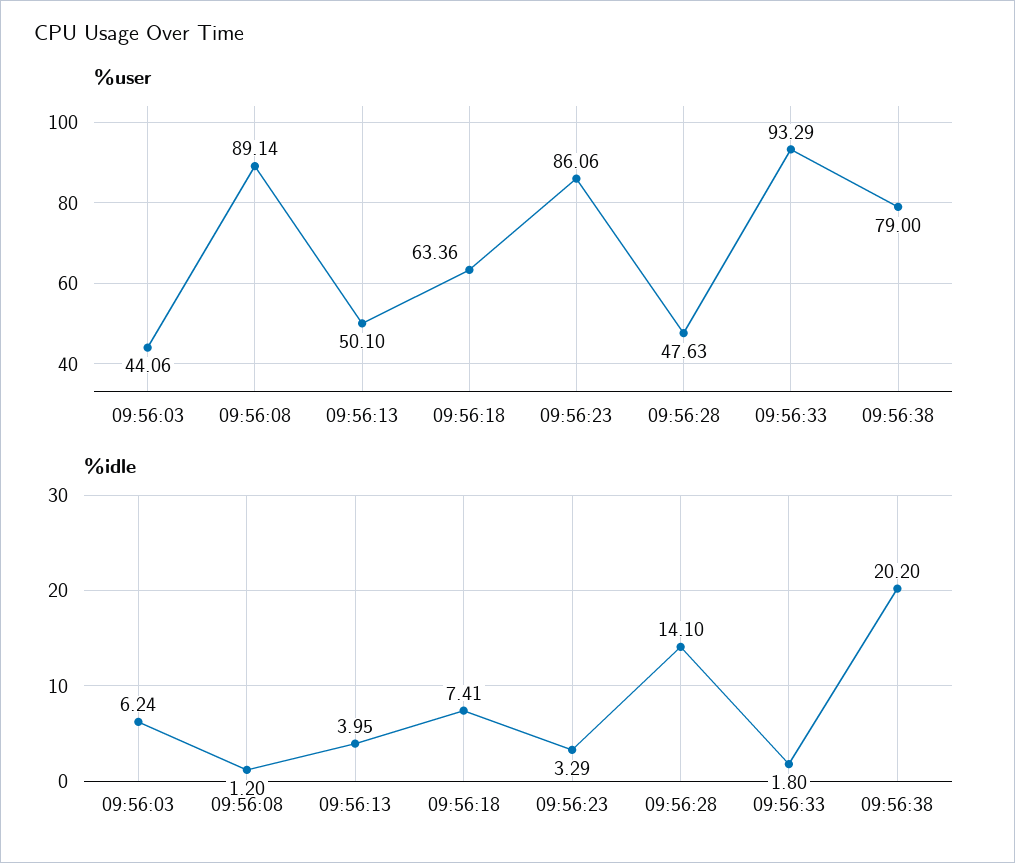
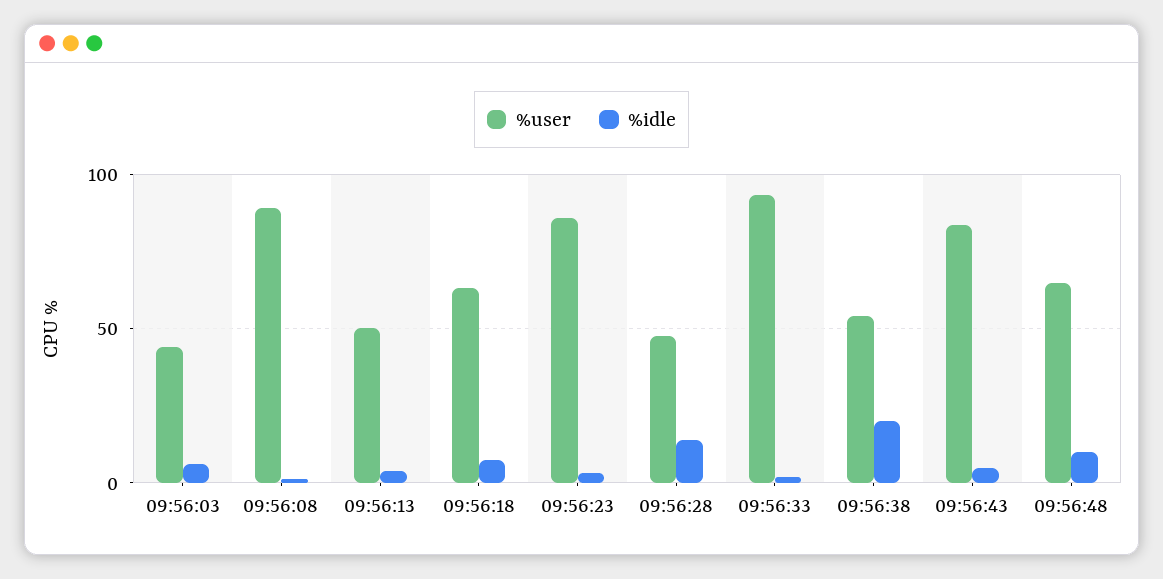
%user, 09:56:38: 79 -> 55
%user, 09:56:43: none -> 85
%idle, 09:56:43: none -> 5
%user, 09:56:48: none -> 65
%idle, 09:56:48: none -> 10

